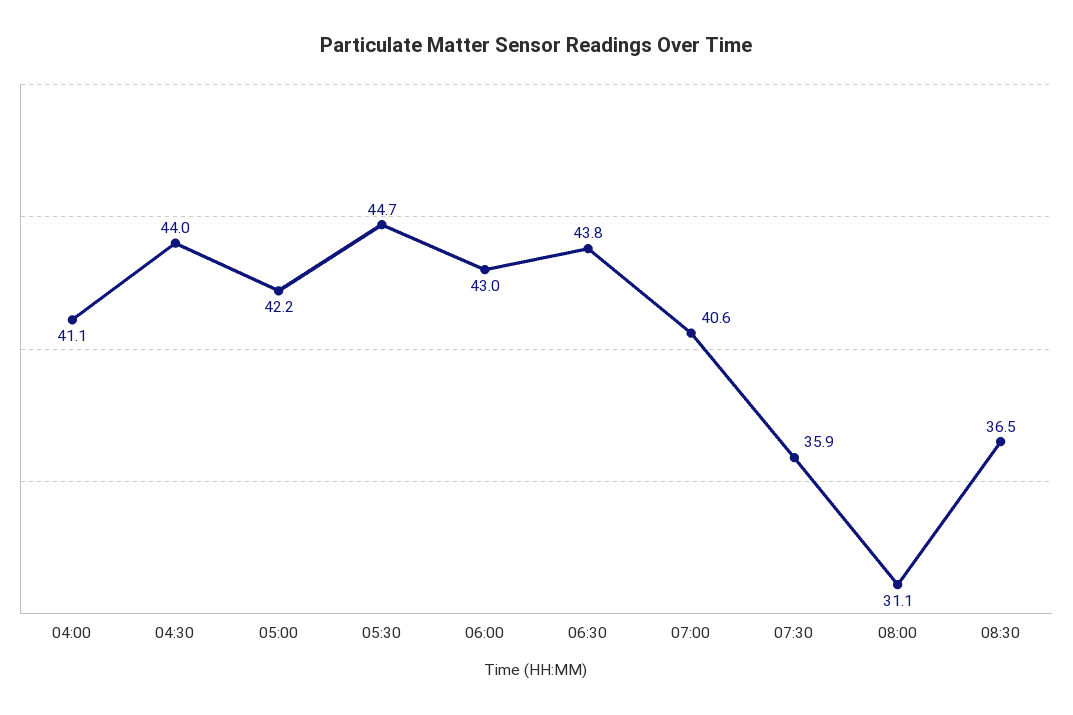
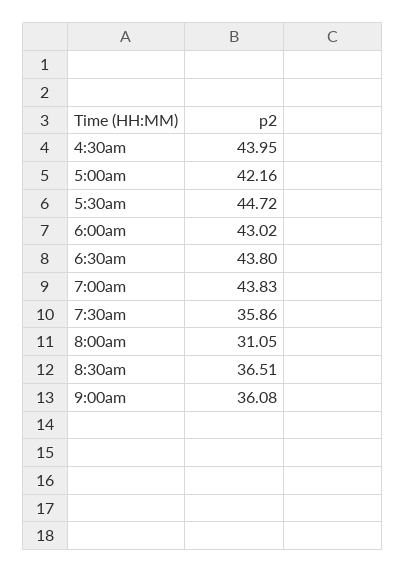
04:00: 41.1 -> none
07:00: 40.6 -> 43.83
9:00am: none -> 36.08

